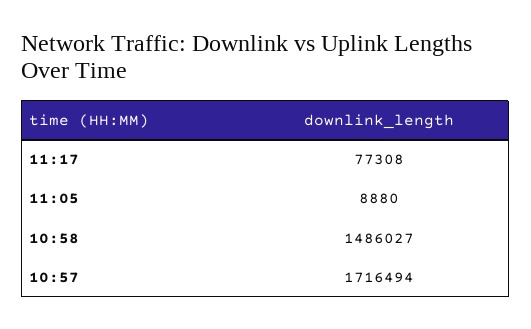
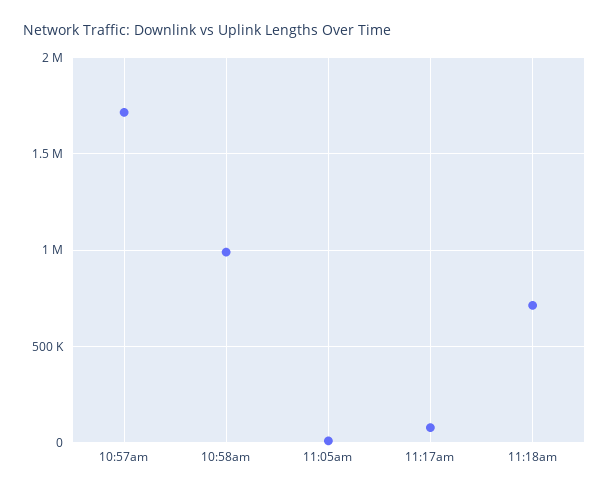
10:58: 1486027 -> 1000000
11:18am: none -> 700000

